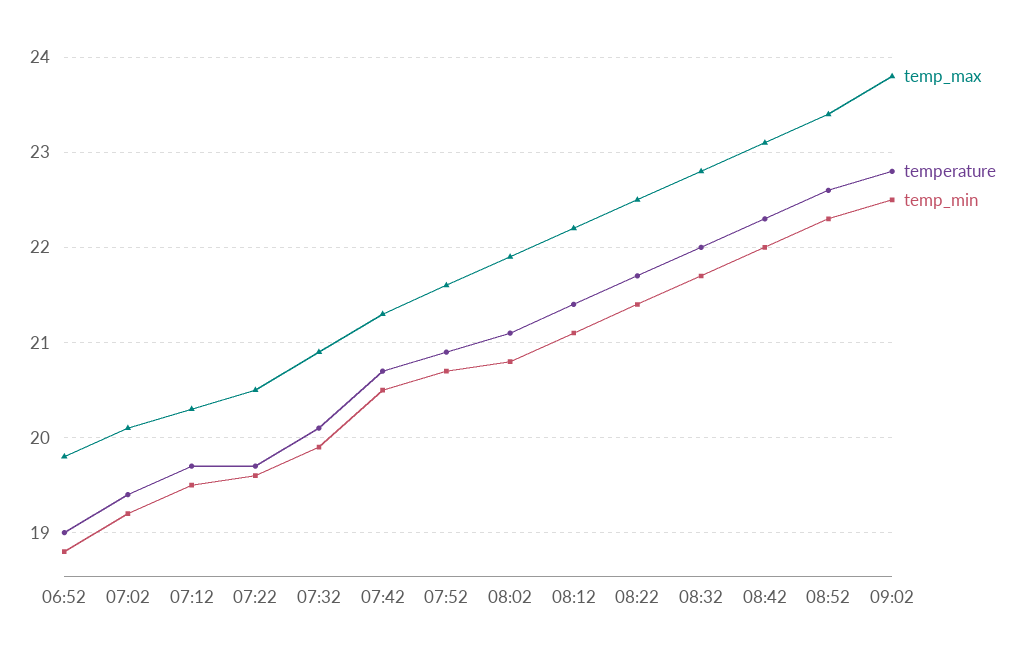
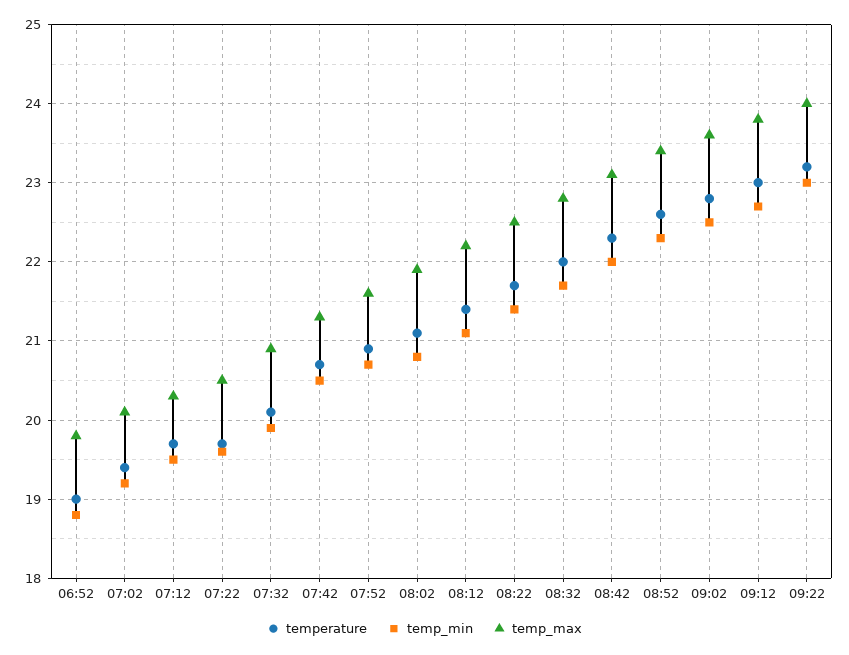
temp_max, 09:02: 23.8 -> 23.6
temperature, 09:12: none -> 23
temp_min, 09:12: none -> 22.7
temp_max, 09:12: none -> 23.8
temperature, 09:22: none -> 23.2
temp_min, 09:22: none -> 23
temp_max, 09:22: none -> 24

